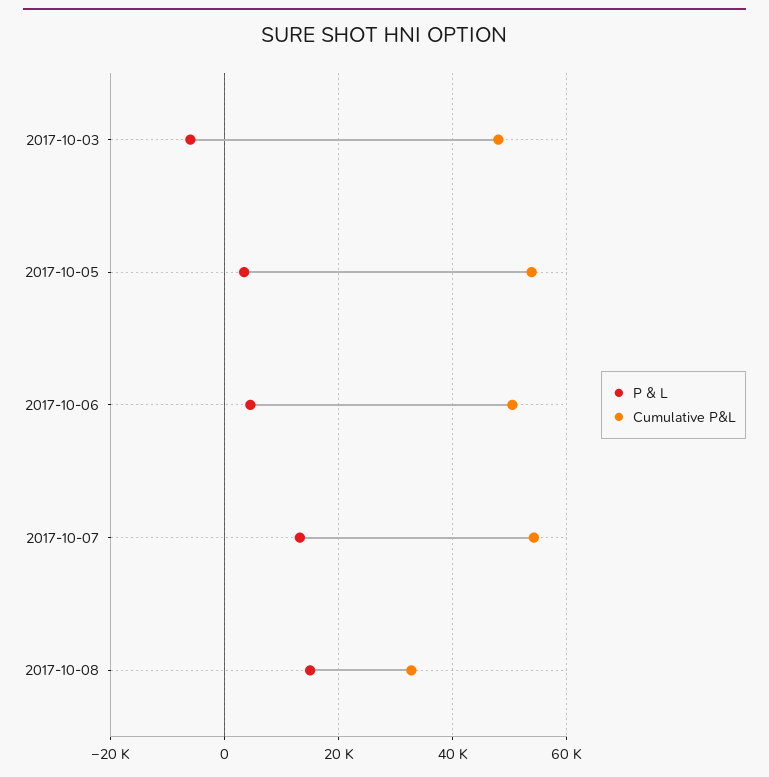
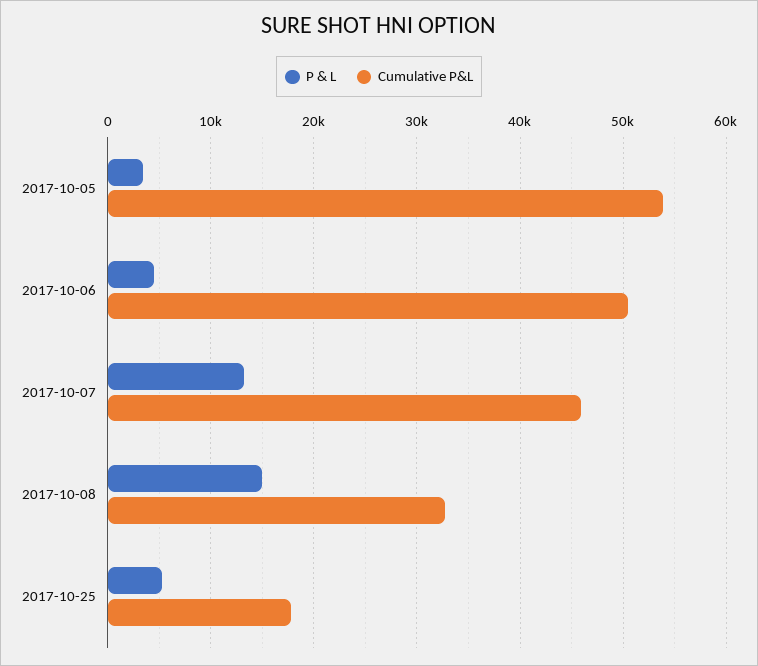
P & L, 2017-10-03: -6000 -> none
Cumulative P&L, 2017-10-03: 48000 -> none
Cumulative P&L, 2017-10-07: 54000 -> 46000
P & L, 2017-10-25: none -> 5000
Cumulative P&L, 2017-10-25: none -> 18000

